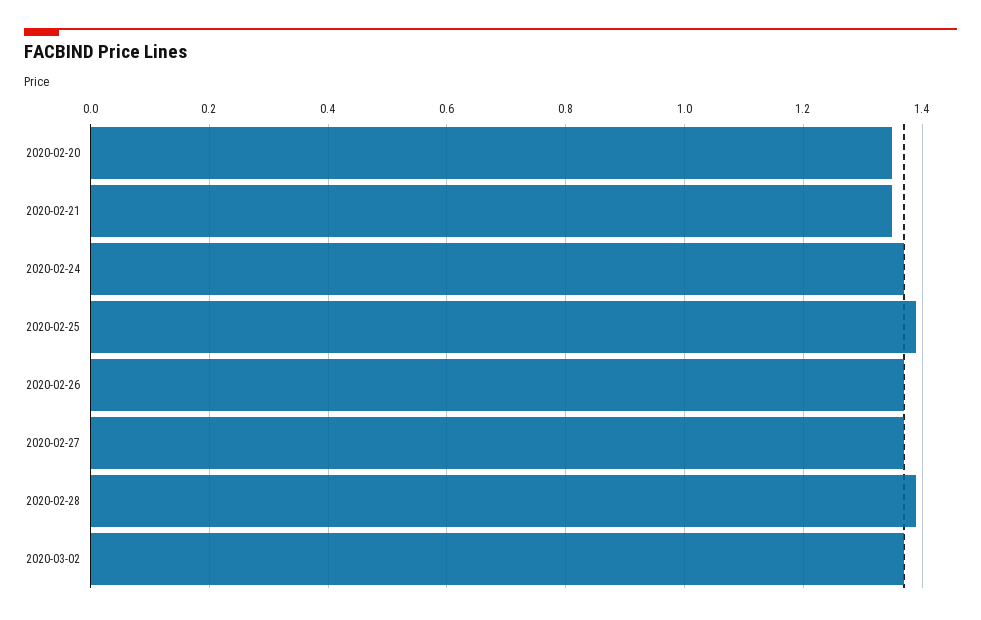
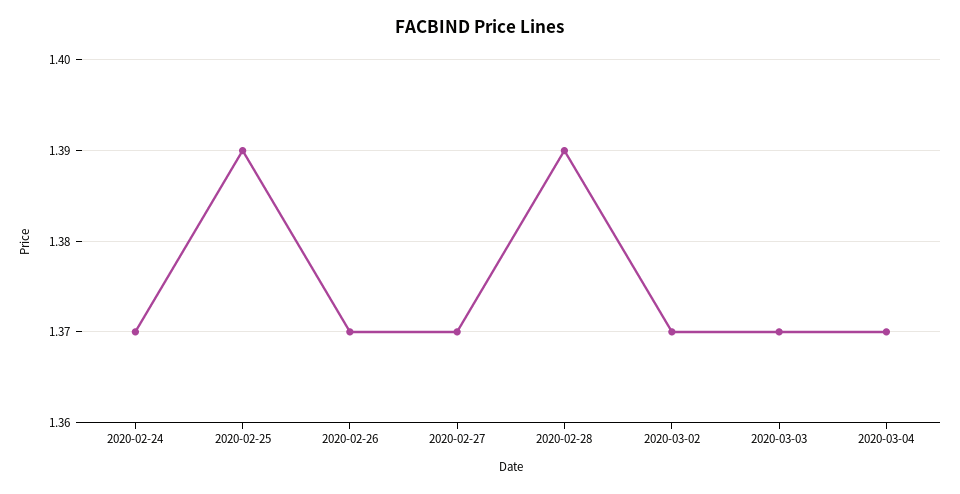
2020-02-20: 1.35 -> none
2020-02-21: 1.35 -> none
2020-03-03: none -> 1.37
2020-03-04: none -> 1.37

